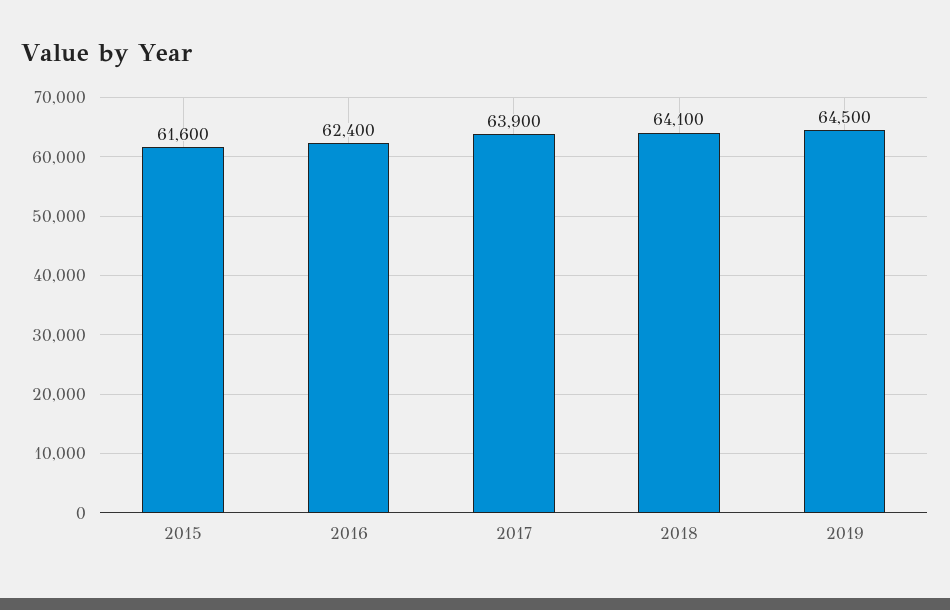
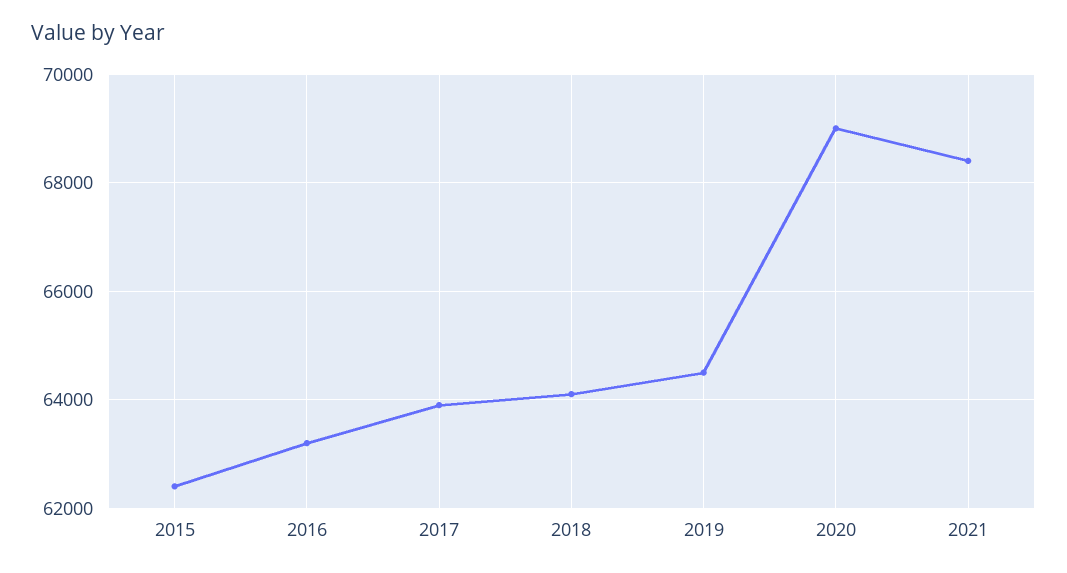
2015: 61600 -> 62400
2016: 62400 -> 63200
2020: none -> 69000
2021: none -> 68400

